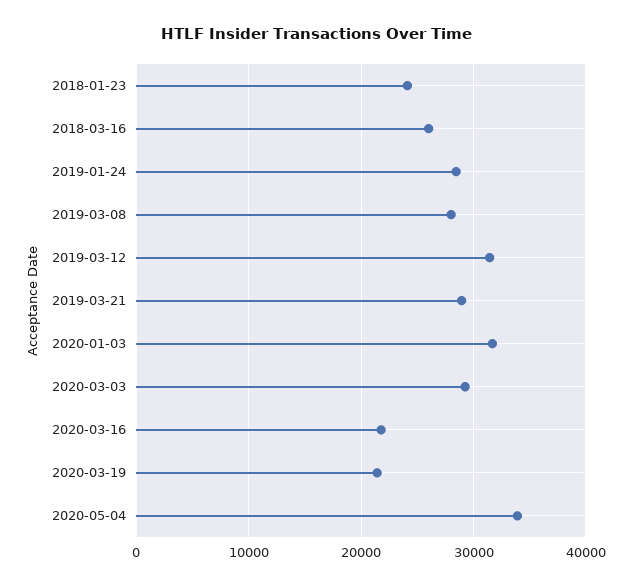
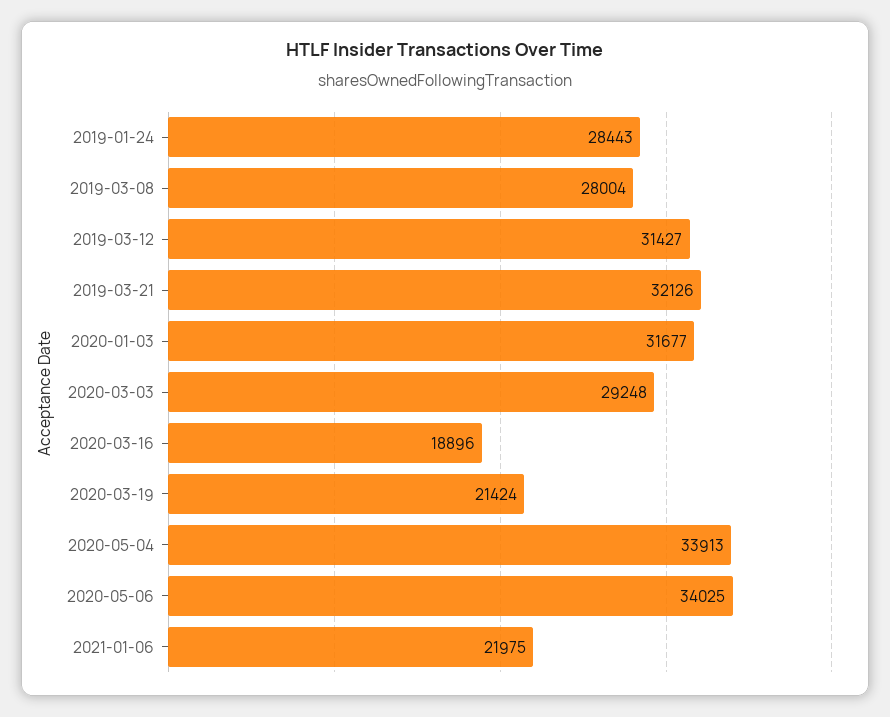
2018-01-23: 24000 -> none
2018-03-16: 26000 -> none
2019-03-21: 29000 -> 32126
2020-03-16: 22000 -> 18896
2020-05-06: none -> 34025
2021-01-06: none -> 21975

